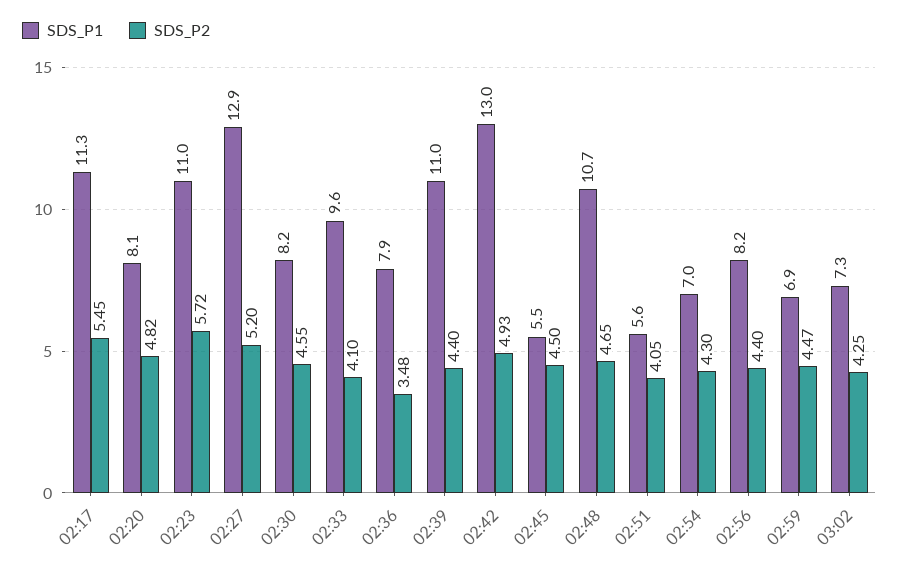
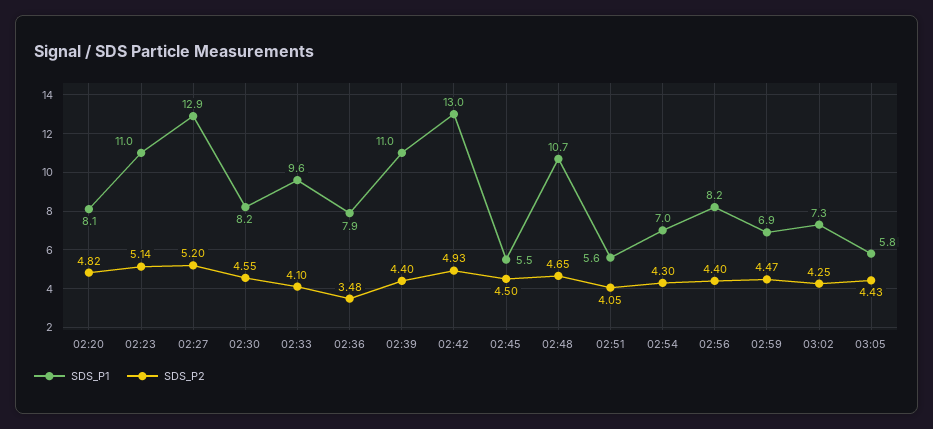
SDS_P1, 02:17: 11.3 -> none
SDS_P2, 02:17: 5.45 -> none
SDS_P2, 02:23: 5.72 -> 5.14
SDS_P1, 03:05: none -> 5.8
SDS_P2, 03:05: none -> 4.43

